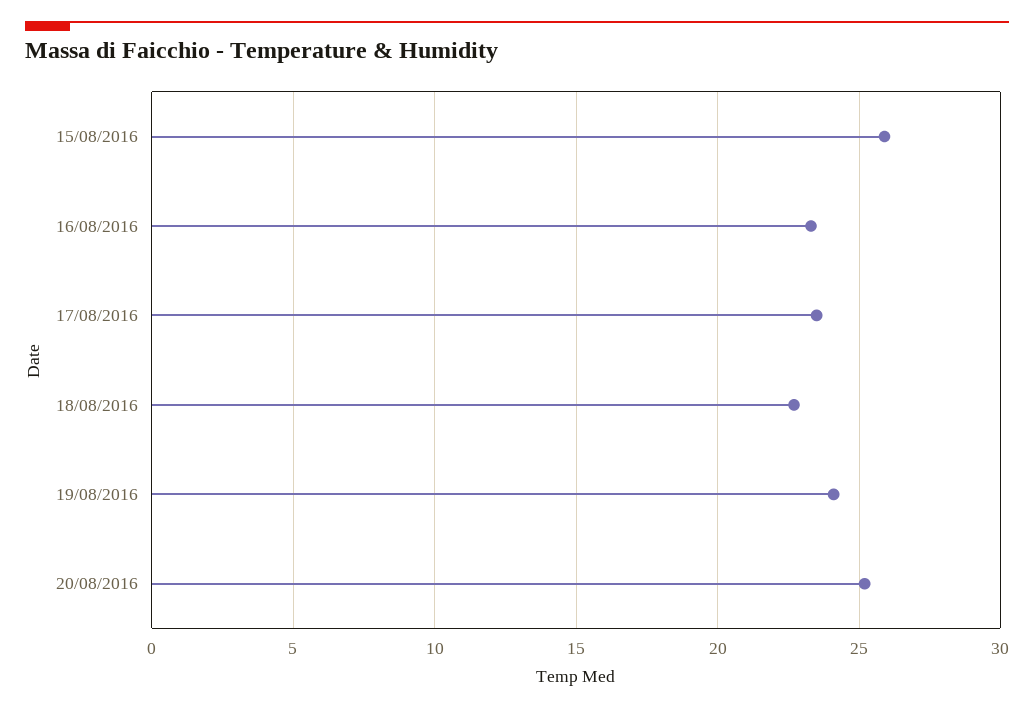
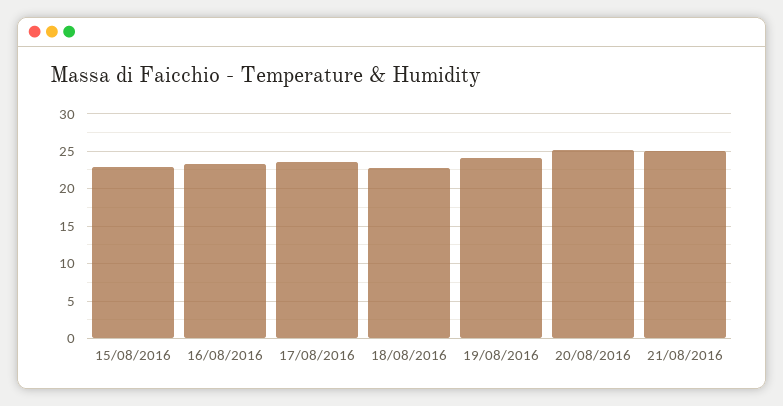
15/08/2016: 26 -> 23
21/08/2016: none -> 25

